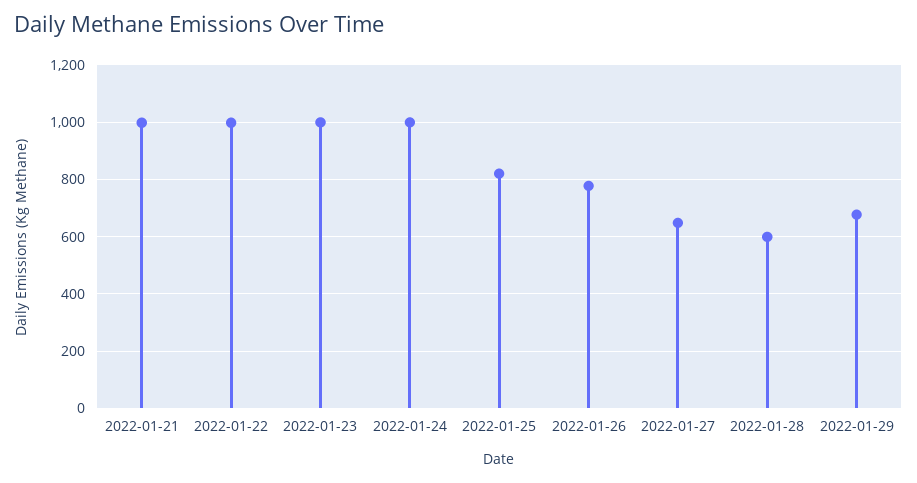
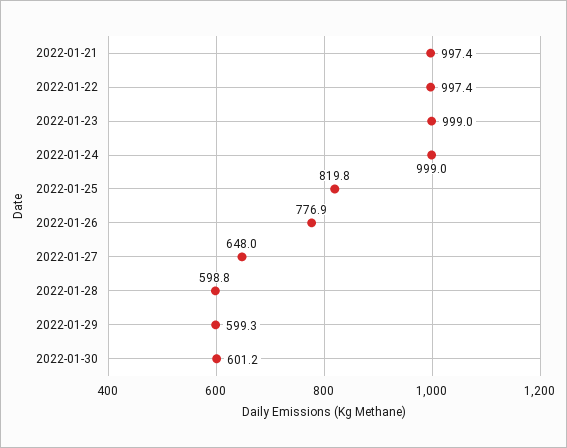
2022-01-29: 675 -> 599.3
2022-01-30: none -> 601.2

